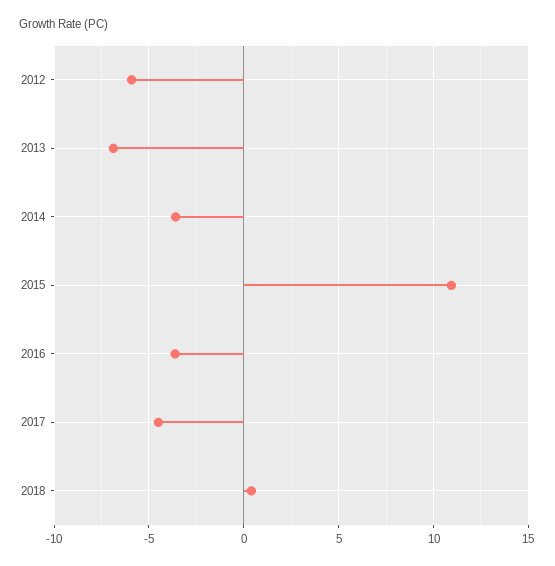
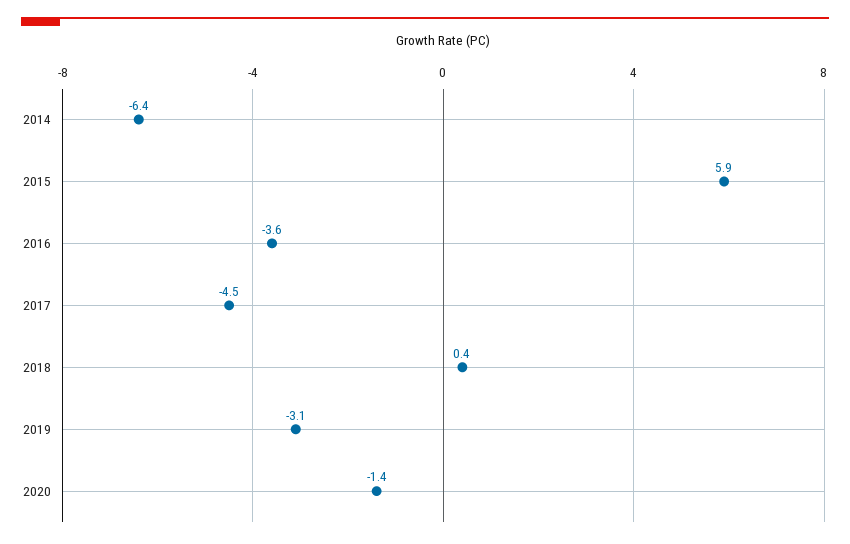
2012: -6 -> none
2013: -7 -> none
2014: -3.5 -> -6.4
2015: 11 -> 5.9
2019: none -> -3.1
2020: none -> -1.4

